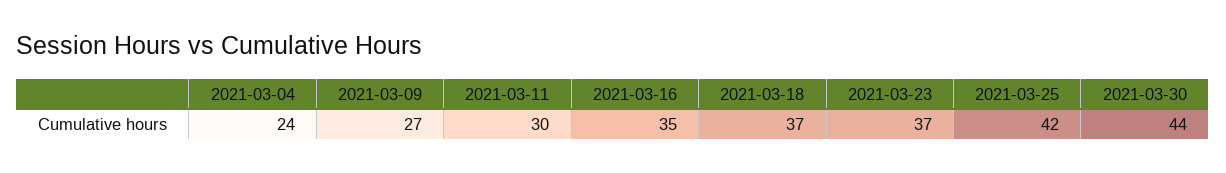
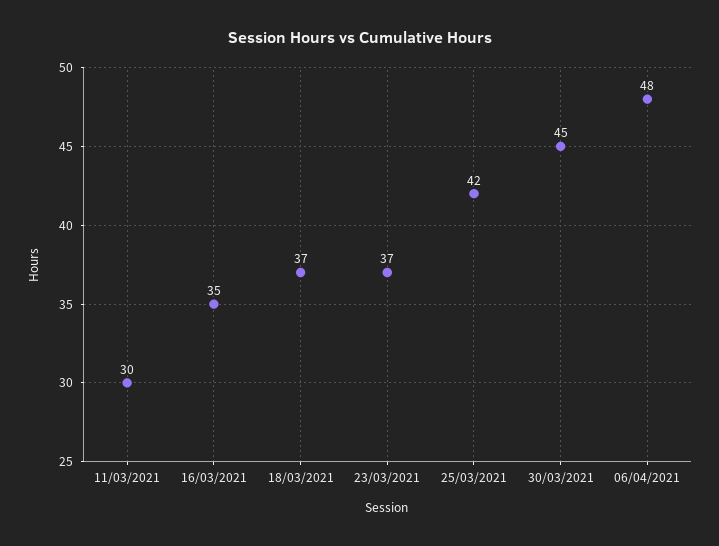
2021-03-04: 24 -> none
2021-03-09: 27 -> none
2021-03-30: 44 -> 45
06/04/2021: none -> 48

